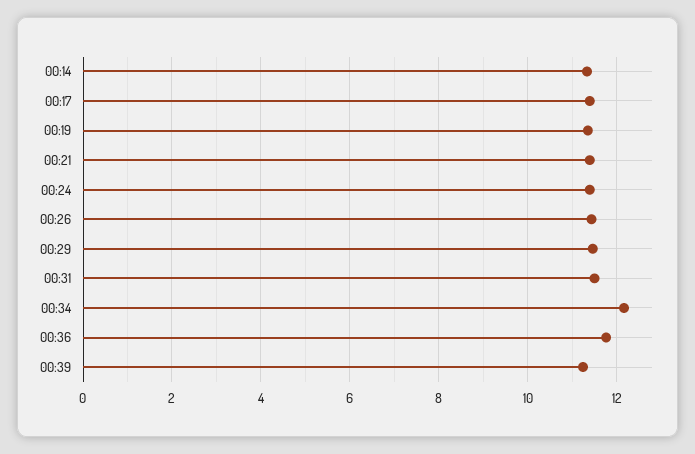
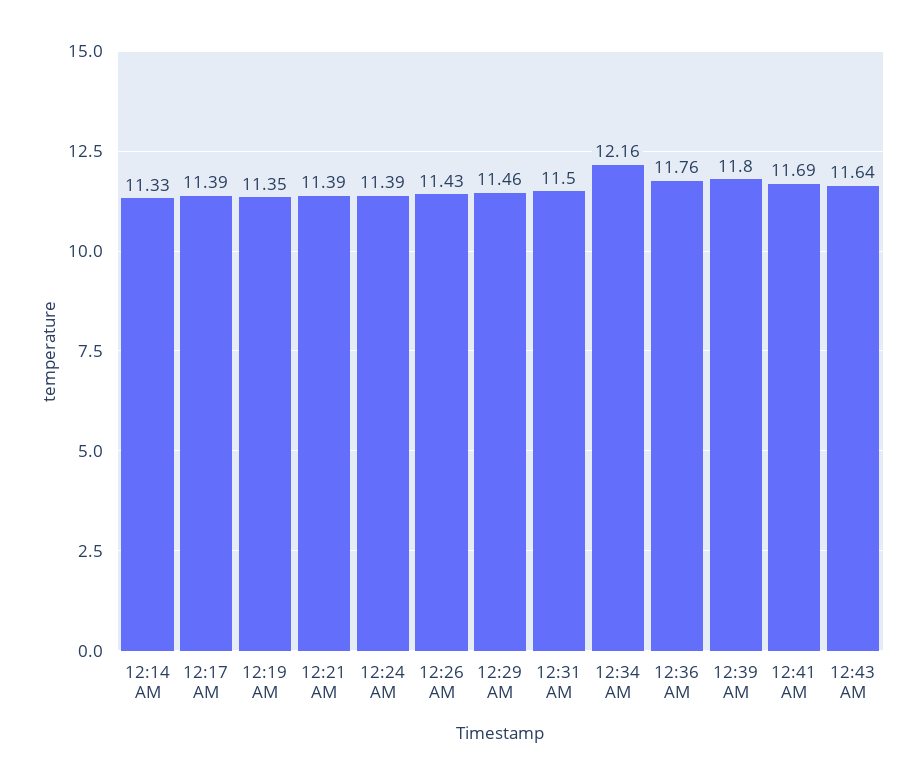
00:39: 11.2 -> 11.8
12:41 AM: none -> 11.69
12:43 AM: none -> 11.64

